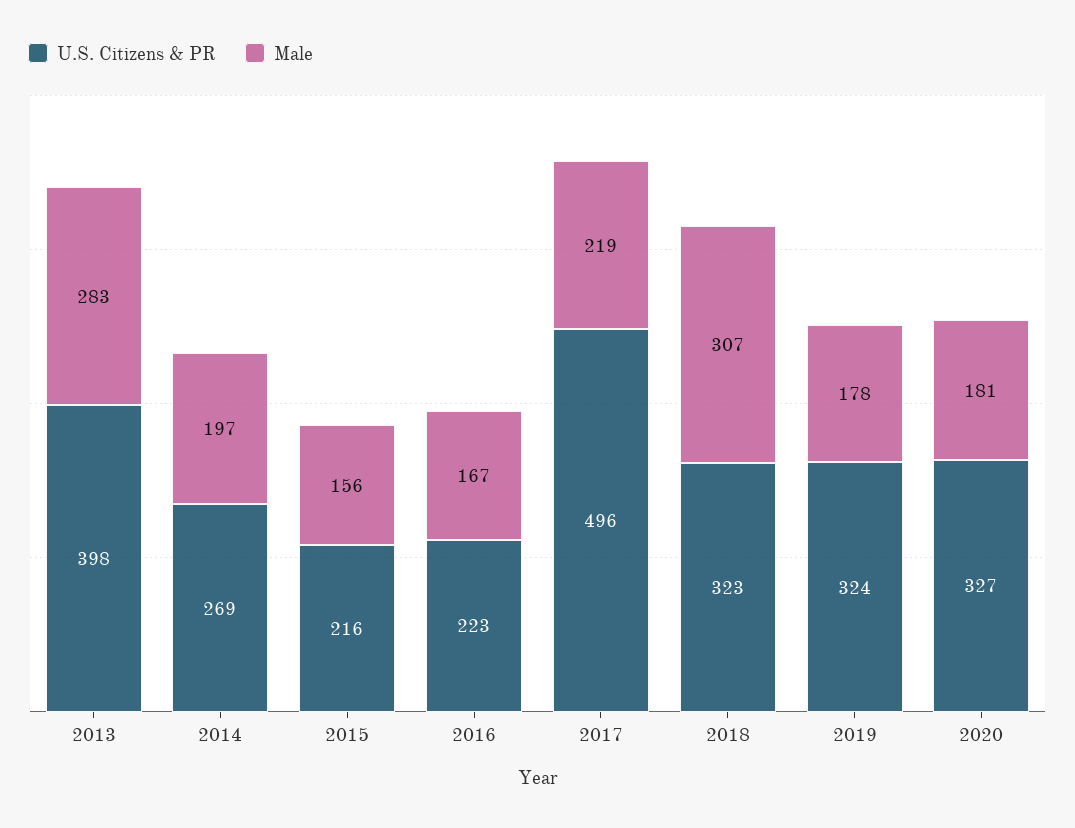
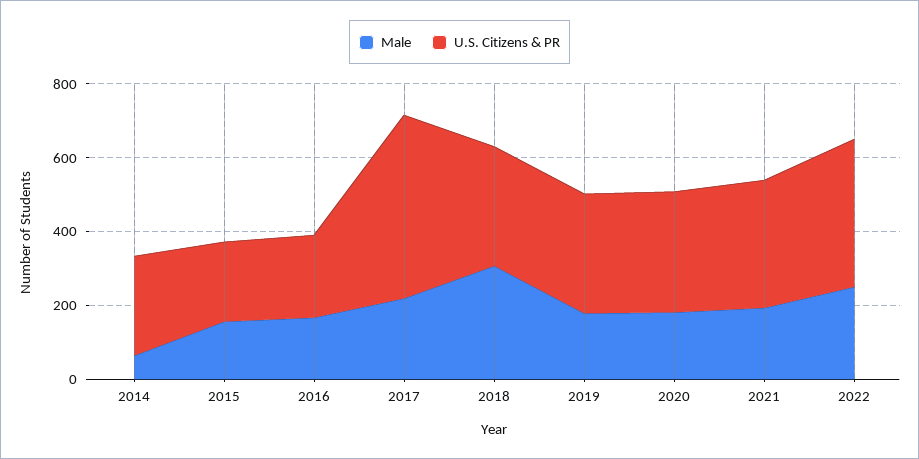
U.S. Citizens & PR, 2013: 398 -> none
Male, 2013: 283 -> none
Male, 2014: 197 -> 50
Male, 2021: none -> 200
U.S. Citizens & PR, 2021: none -> 350
Male, 2022: none -> 250
U.S. Citizens & PR, 2022: none -> 400

